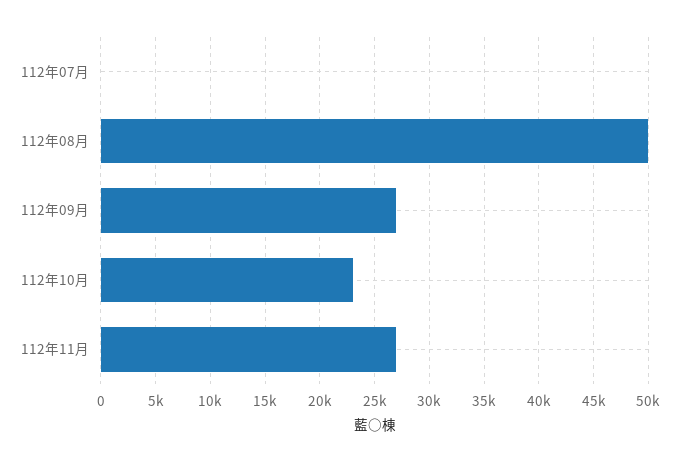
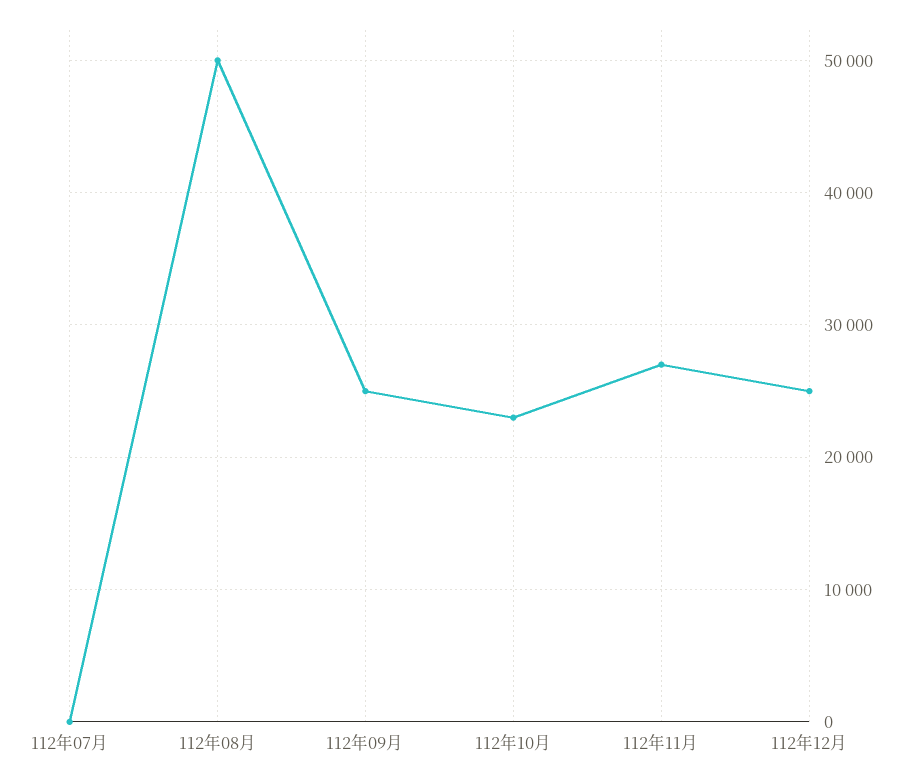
112年09月: 27000 -> 25000
112年12月: none -> 25000

